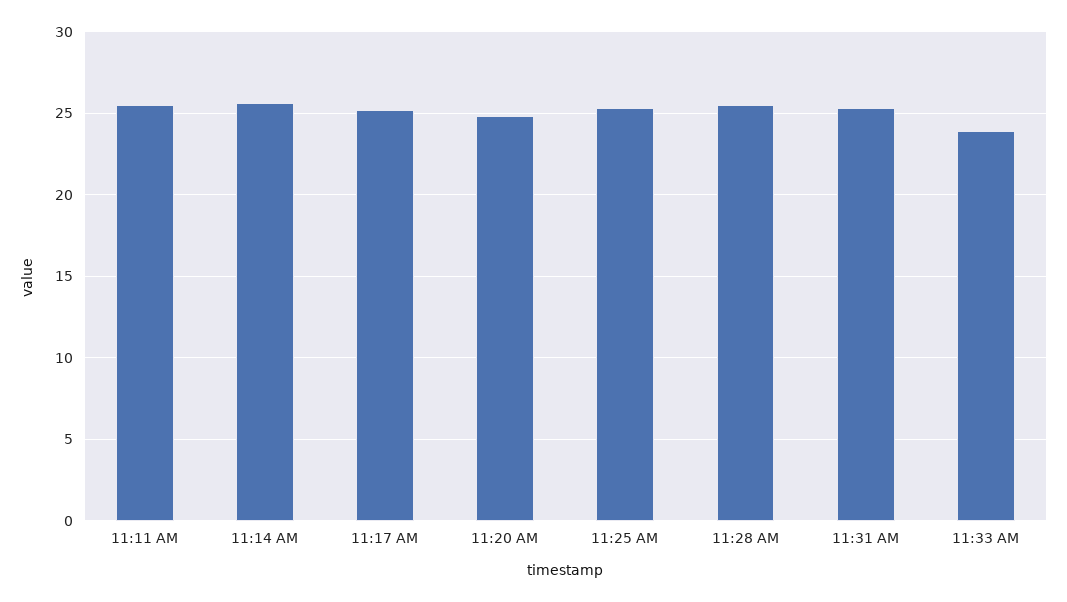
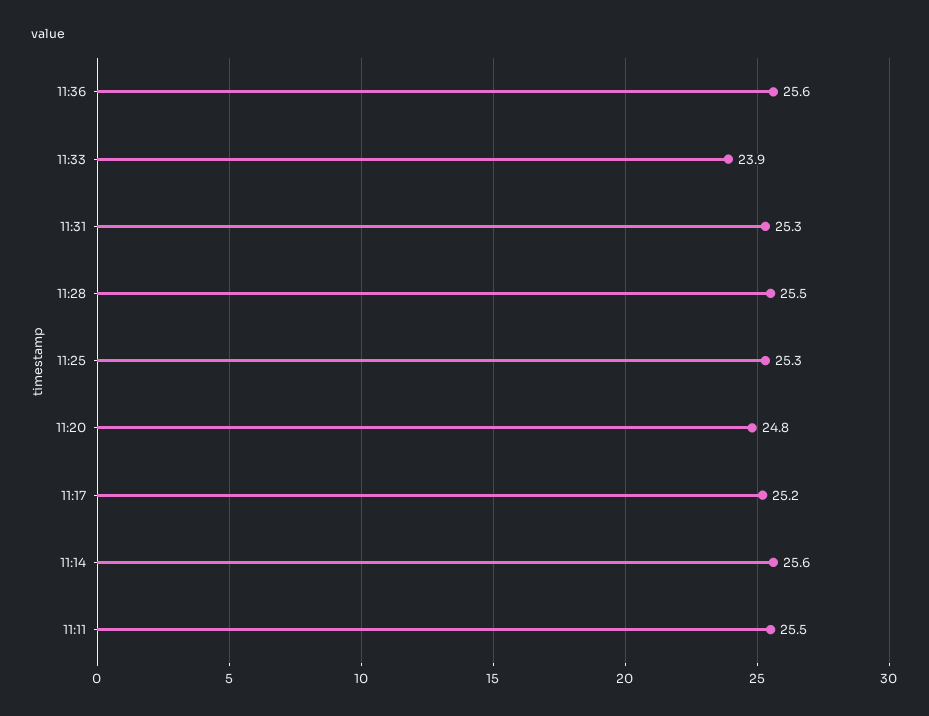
11:36: none -> 25.6

